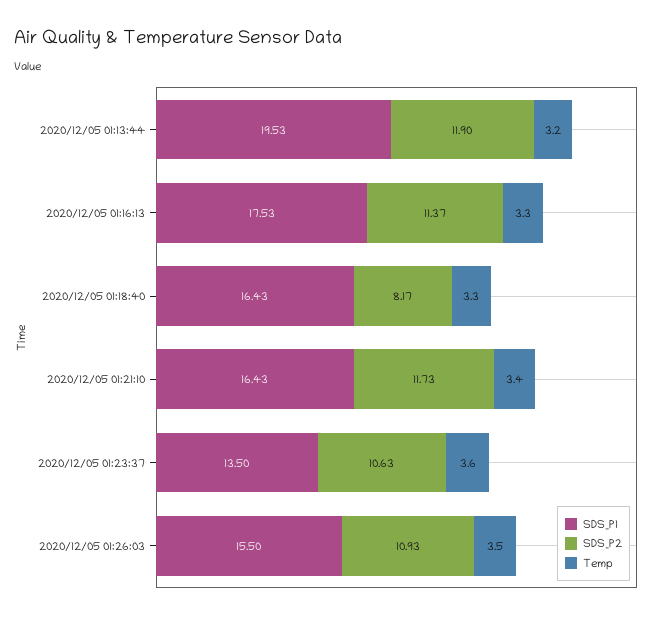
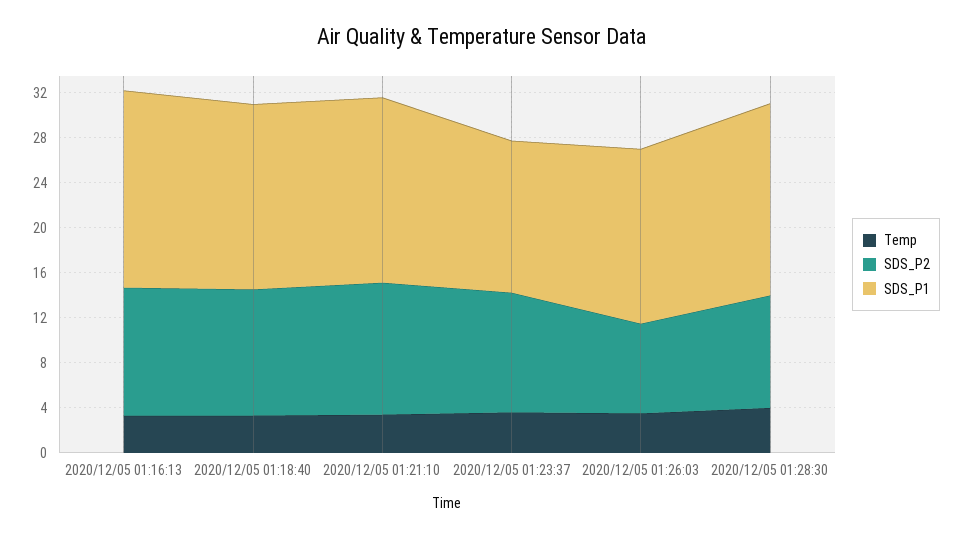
SDS_P1, 2020/12/05 01:13:44: 19.53 -> none
SDS_P2, 2020/12/05 01:13:44: 11.9 -> none
Temp, 2020/12/05 01:13:44: 3.2 -> none
SDS_P2, 2020/12/05 01:18:40: 8.17 -> 11
SDS_P2, 2020/12/05 01:26:03: 10.93 -> 8
Temp, 2020/12/05 01:28:30: none -> 4
SDS_P2, 2020/12/05 01:28:30: none -> 10
SDS_P1, 2020/12/05 01:28:30: none -> 17

